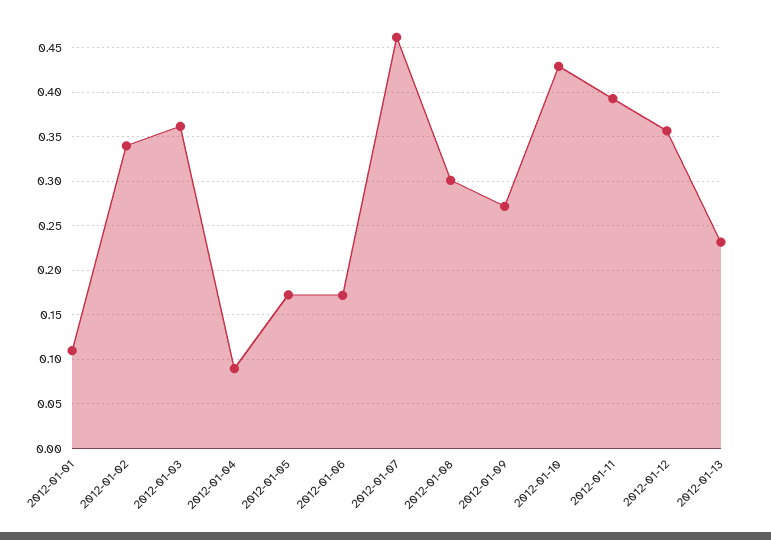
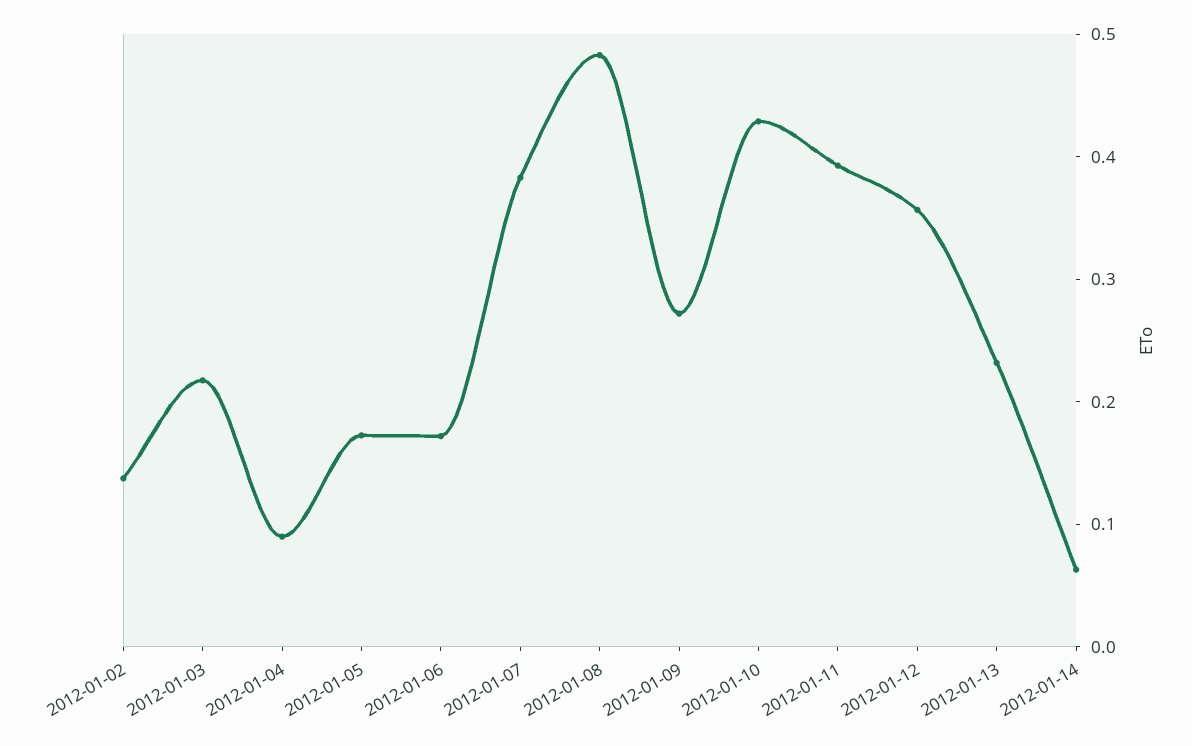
2012-01-01: 0.11 -> none
2012-01-02: 0.34 -> 0.14
2012-01-03: 0.36 -> 0.22
2012-01-07: 0.46 -> 0.38
2012-01-08: 0.3 -> 0.48
2012-01-14: none -> 0.06

